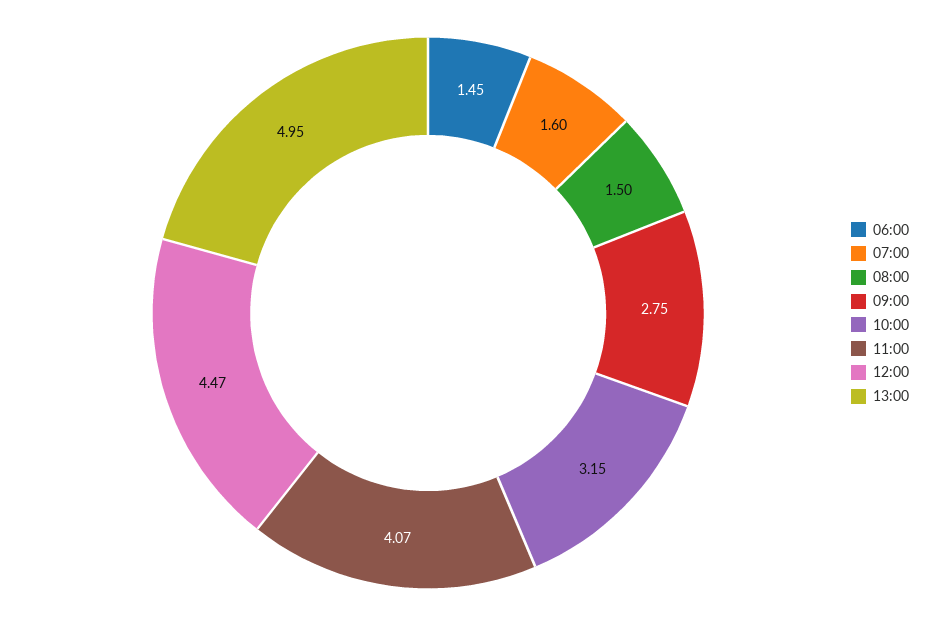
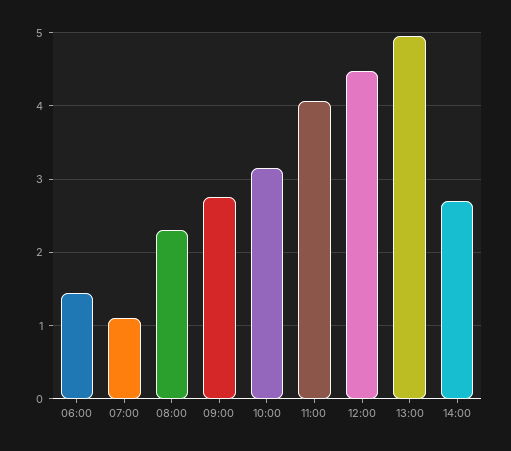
07:00: 1.6 -> 1.1
08:00: 1.5 -> 2.3
14:00: none -> 2.7

